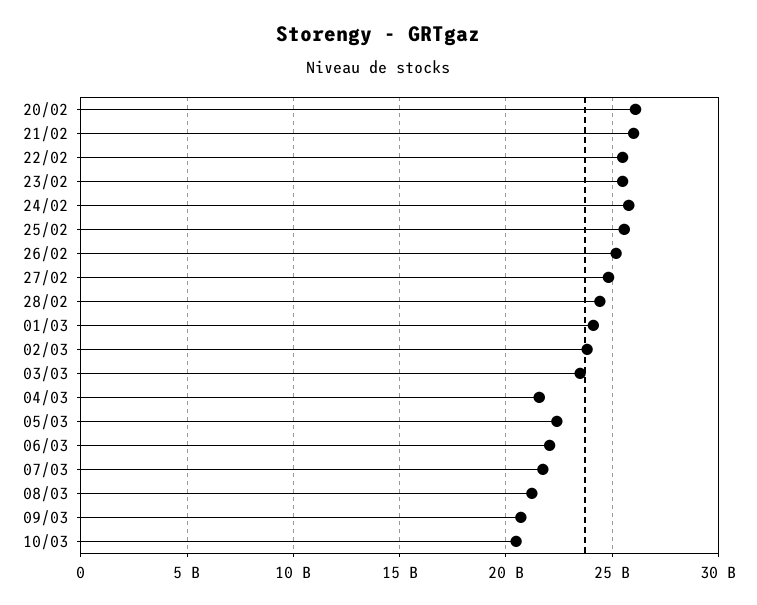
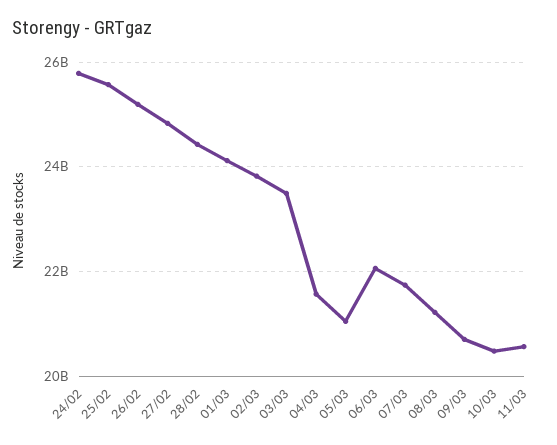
20/02: 26000000000 -> none
21/02: 26000000000 -> none
22/02: 25500000000 -> none
23/02: 25500000000 -> none
05/03: 22500000000 -> 21000000000
11/03: none -> 20600000000

